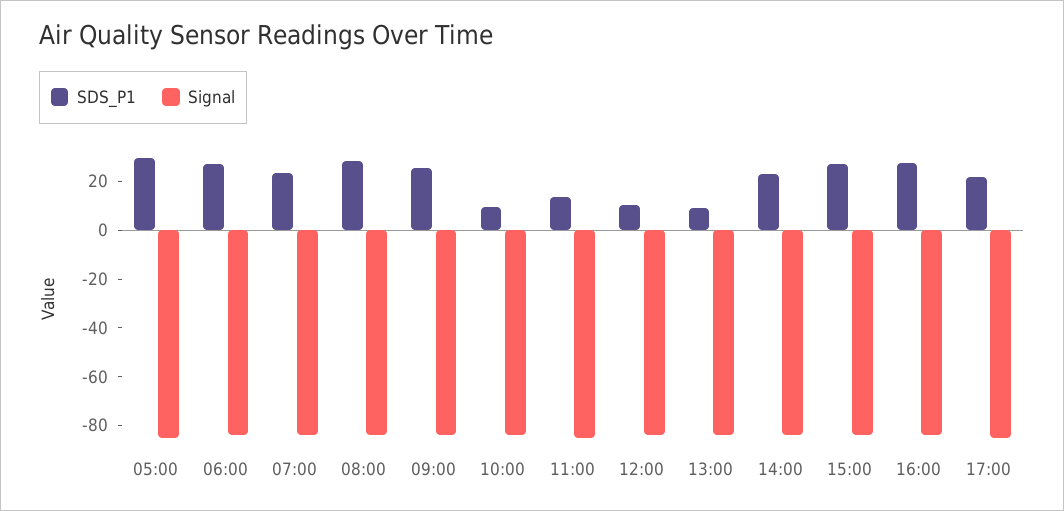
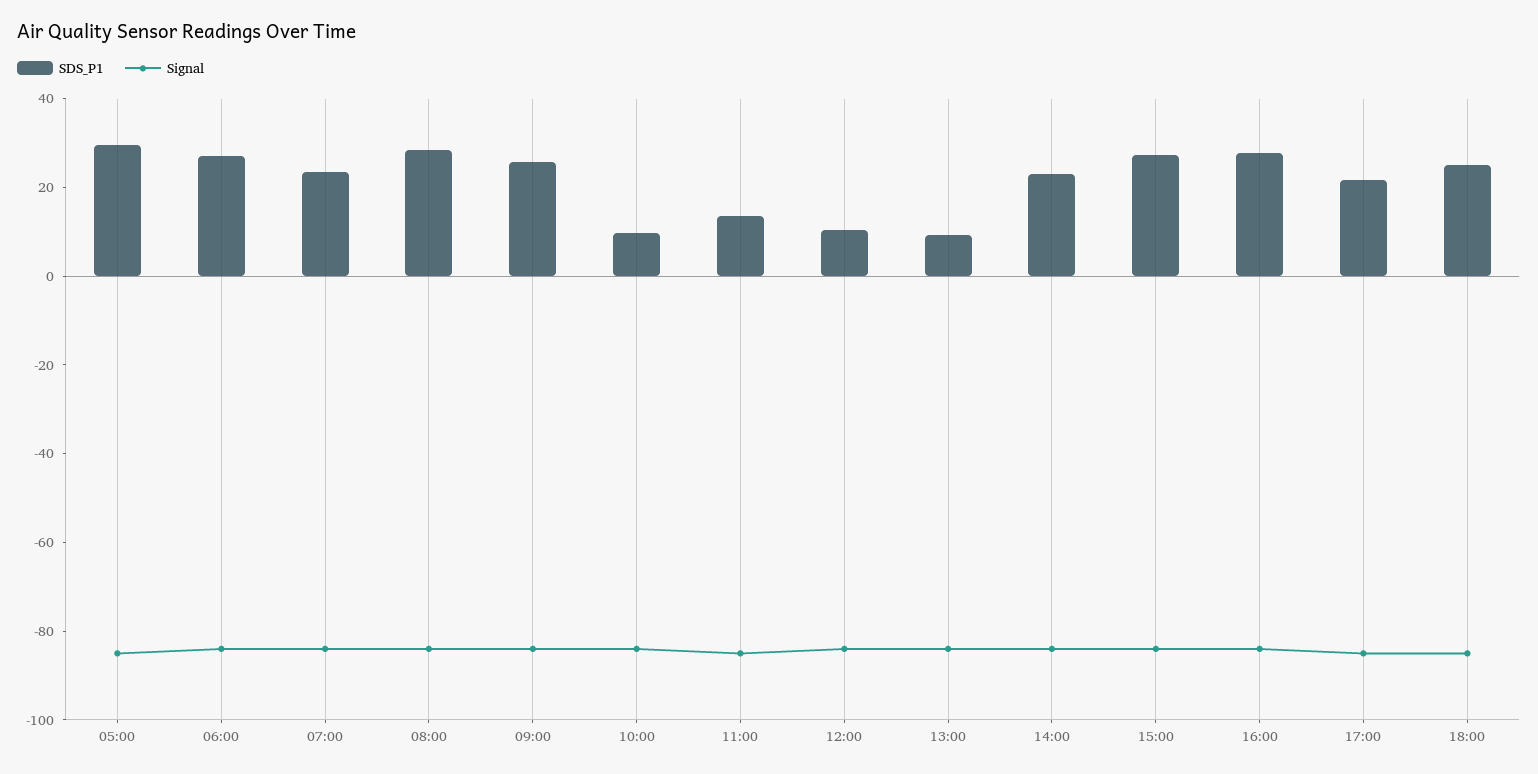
SDS_P1, 18:00: none -> 25
Signal, 18:00: none -> -85

